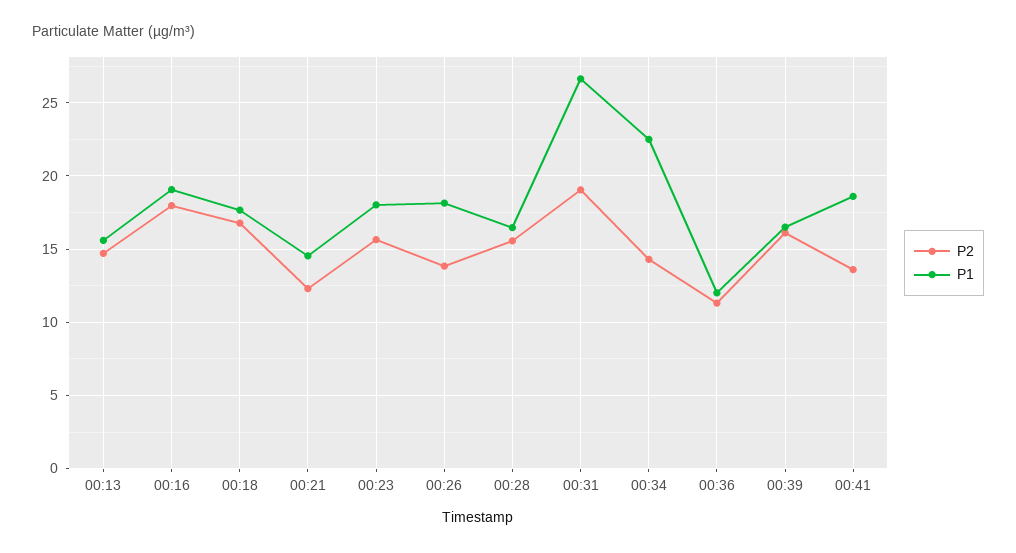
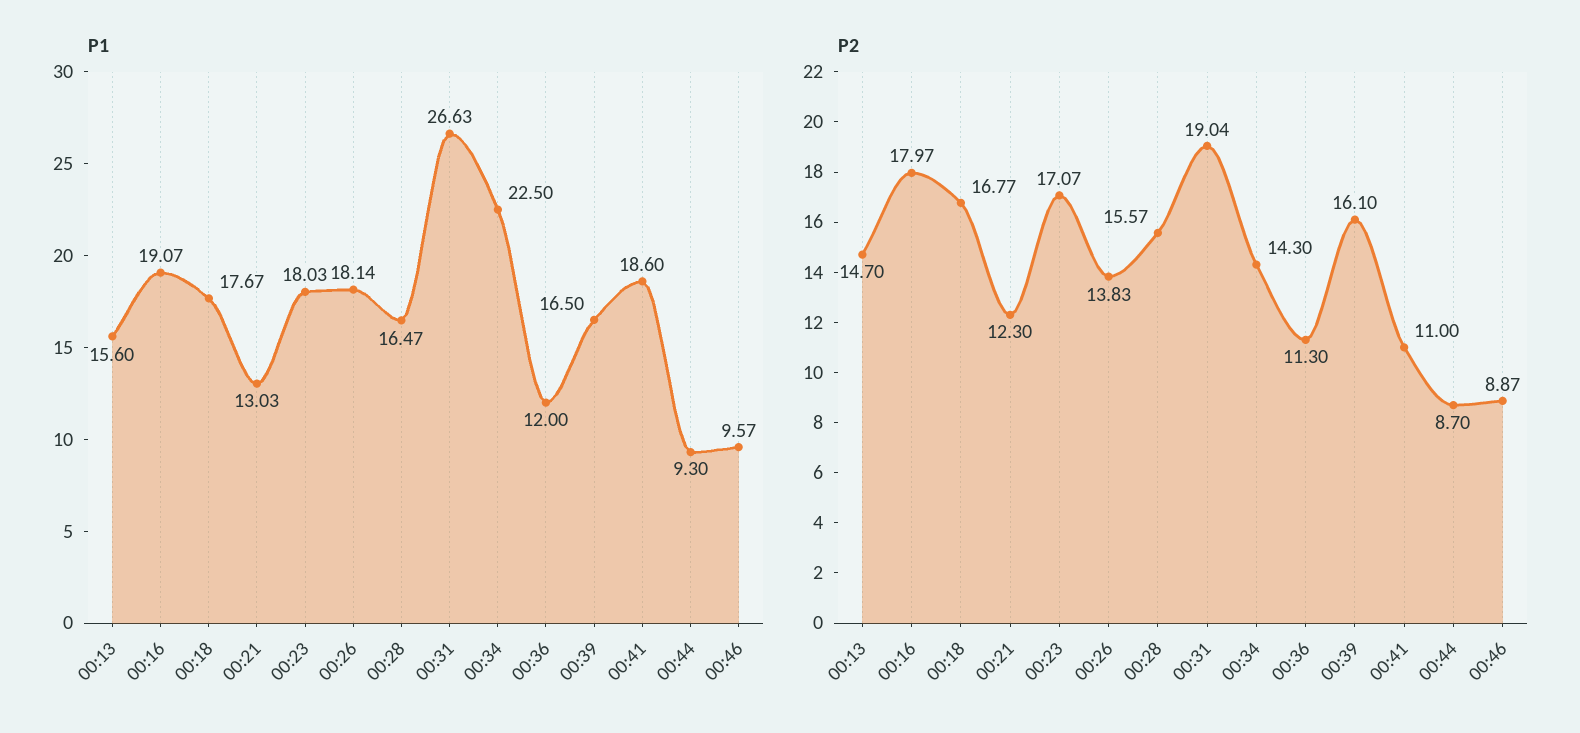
P1, 00:21: 14.5 -> 13.03
P2, 00:23: 15.5 -> 17.07
P2, 00:41: 13.5 -> 11
P1, 00:44: none -> 9.3
P1, 00:46: none -> 9.57
P2, 00:44: none -> 8.7
P2, 00:46: none -> 8.87

